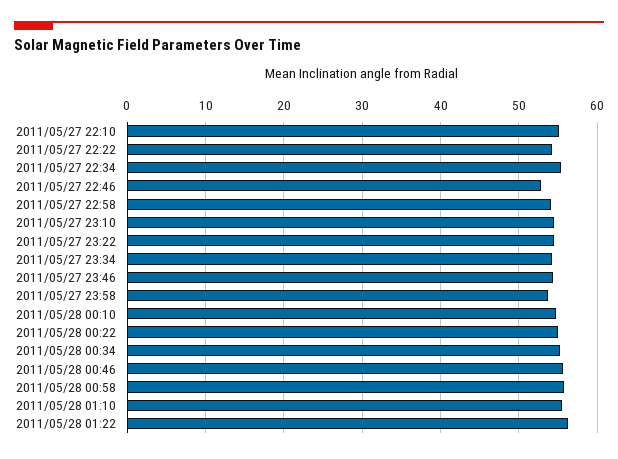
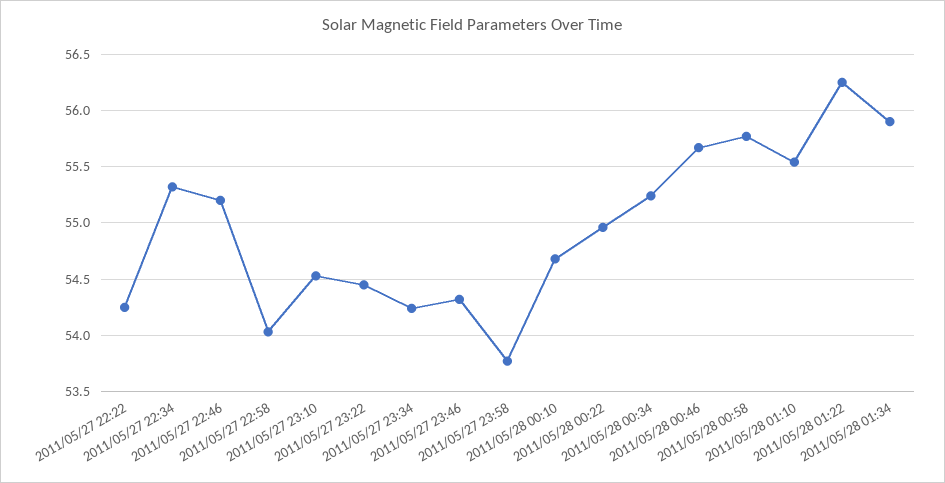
2011/05/27 22:10: 55 -> none
2011/05/27 22:46: 53 -> 55.2
2011/05/28 01:34: none -> 55.9

